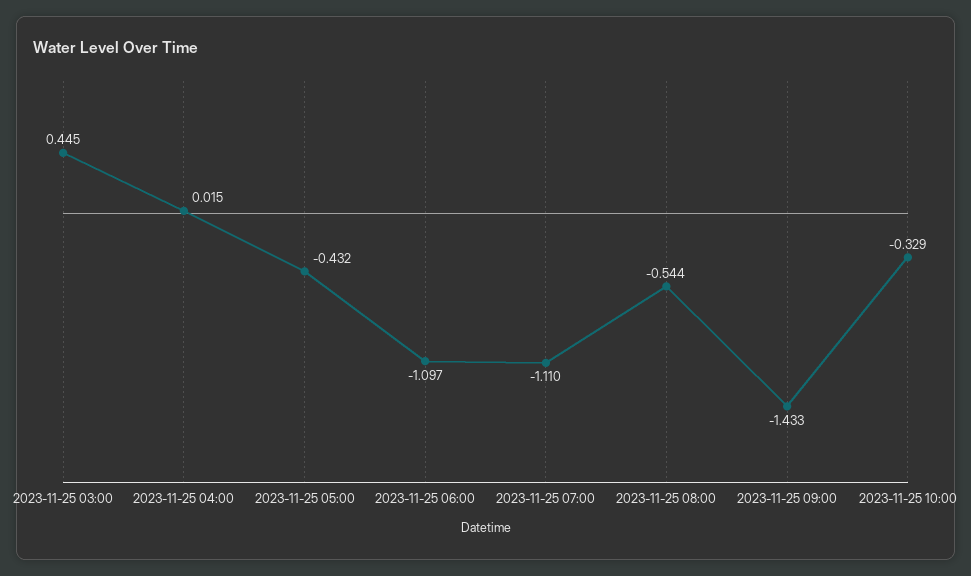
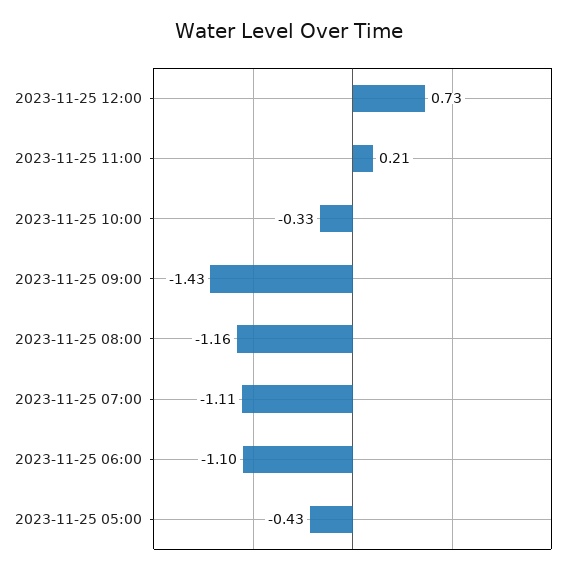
2023-11-25 03:00: 0.445 -> none
2023-11-25 04:00: 0.015 -> none
2023-11-25 08:00: -0.544 -> -1.16
2023-11-25 12:00: none -> 0.73
2023-11-25 11:00: none -> 0.21

